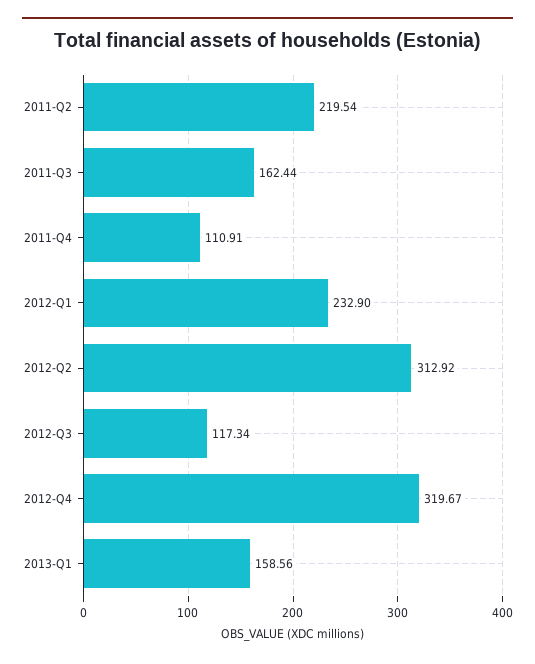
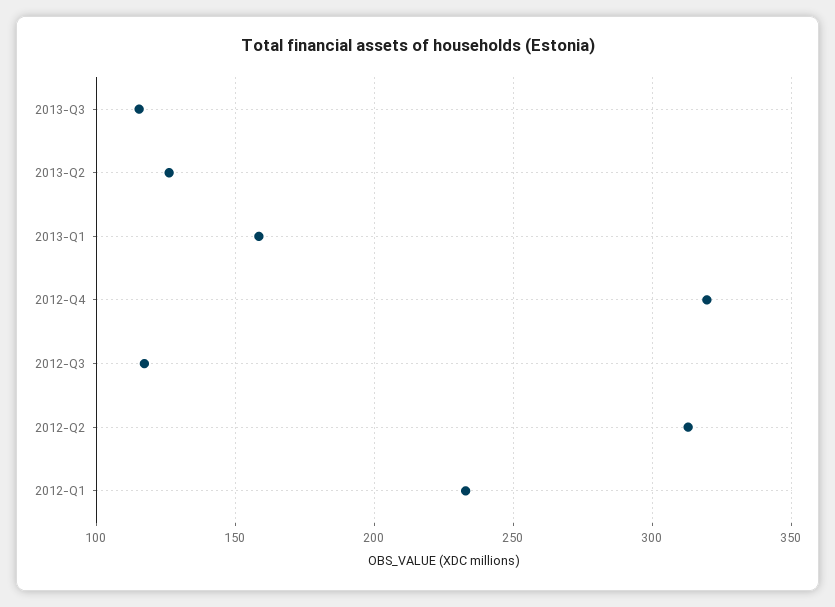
2011-Q2: 219.54 -> none
2011-Q3: 162.44 -> none
2011-Q4: 110.91 -> none
2013-Q3: none -> 115
2013-Q2: none -> 125

